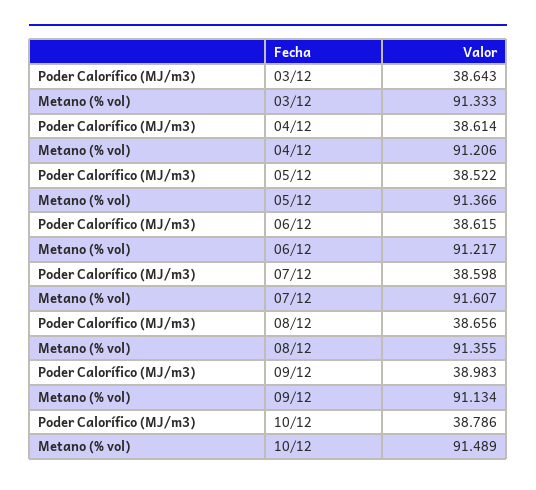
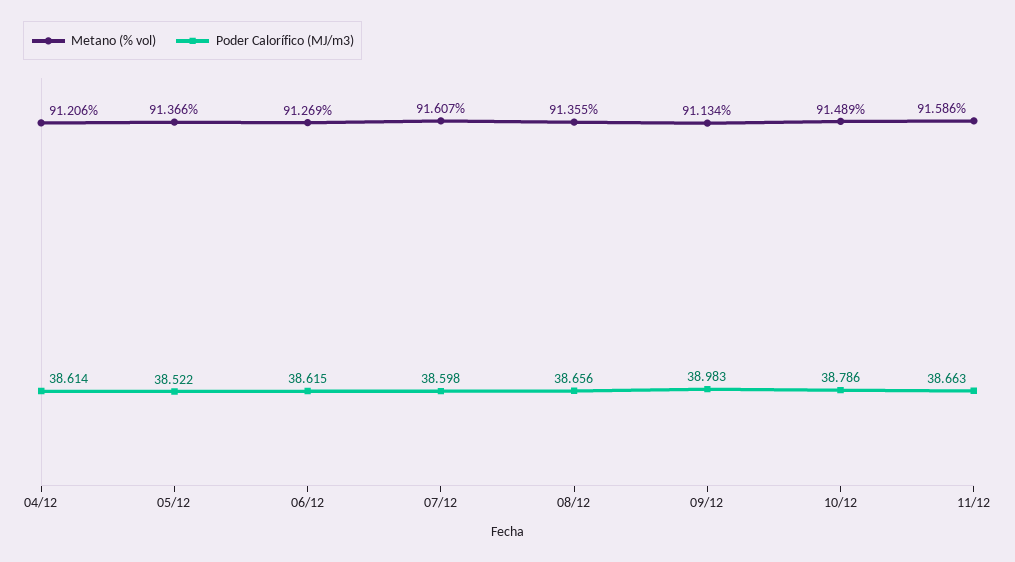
Poder Calorífico (MJ/m3), 03/12: 38.643 -> none
Metano (% vol), 03/12: 91.333 -> none
Metano (% vol), 06/12: 91.217 -> 91.269
Metano (% vol), 11/12: none -> 91.586
Poder Calorífico (MJ/m3), 11/12: none -> 38.663

